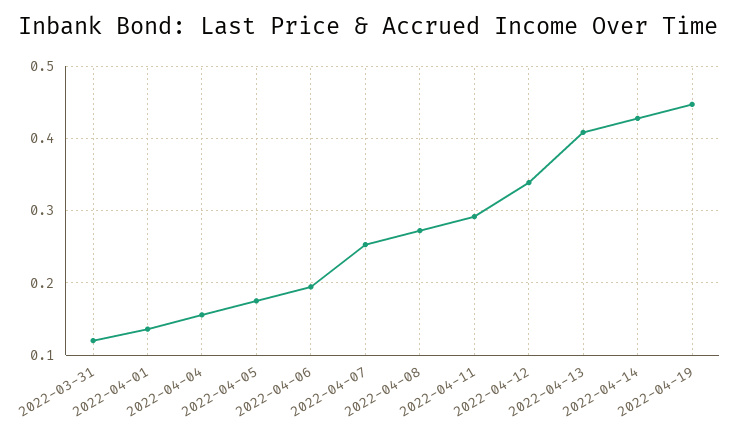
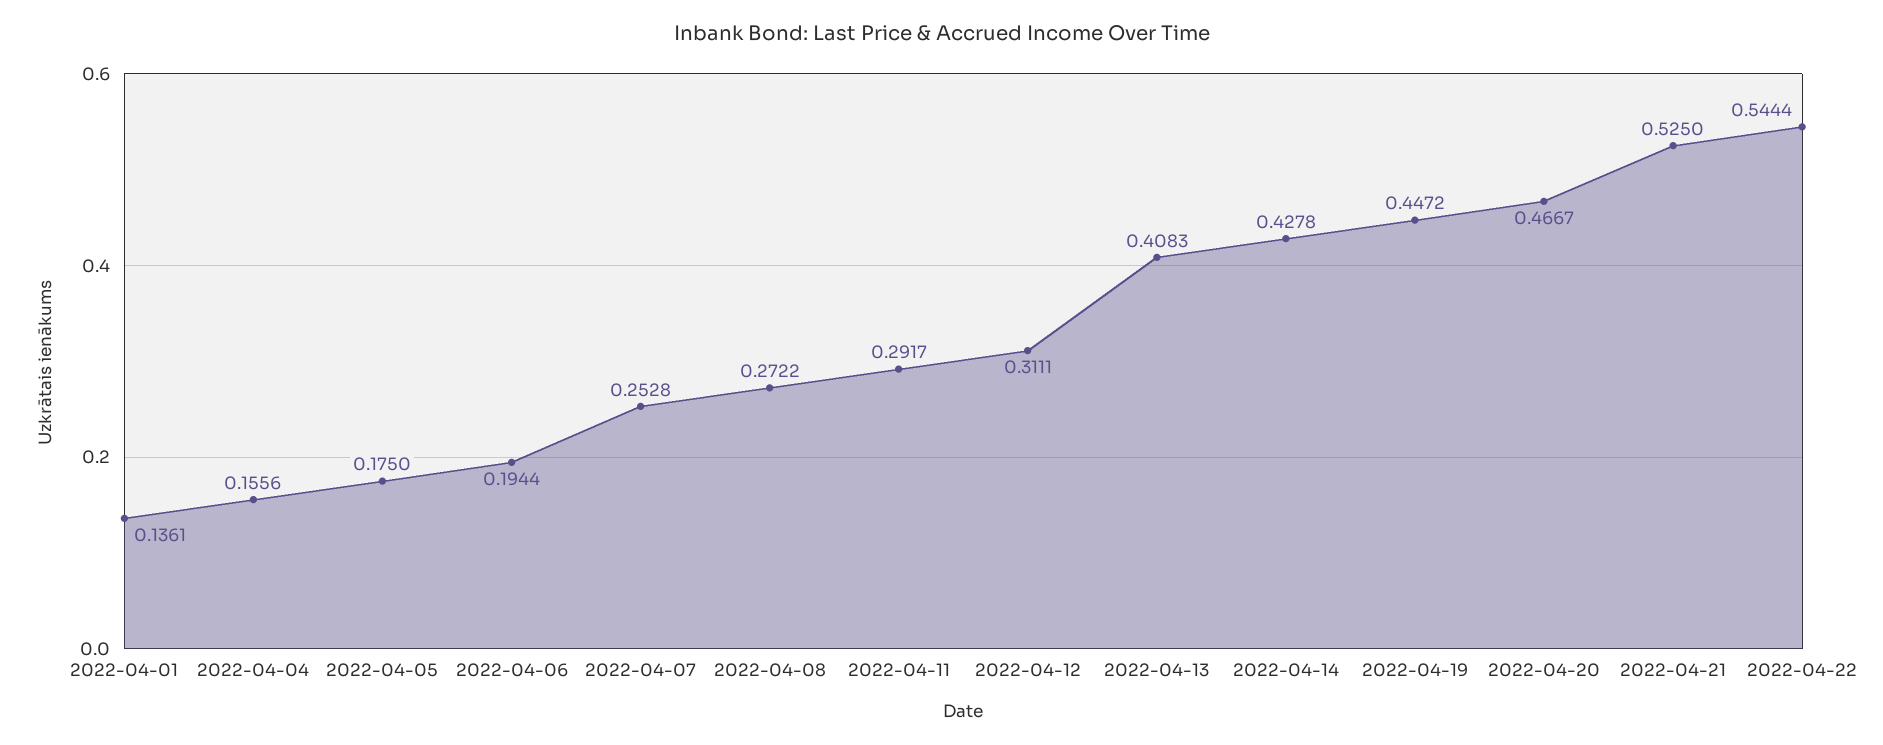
2022-03-31: 0.12 -> none
2022-04-12: 0.34 -> 0.3111
2022-04-20: none -> 0.4667
2022-04-21: none -> 0.525
2022-04-22: none -> 0.5444

